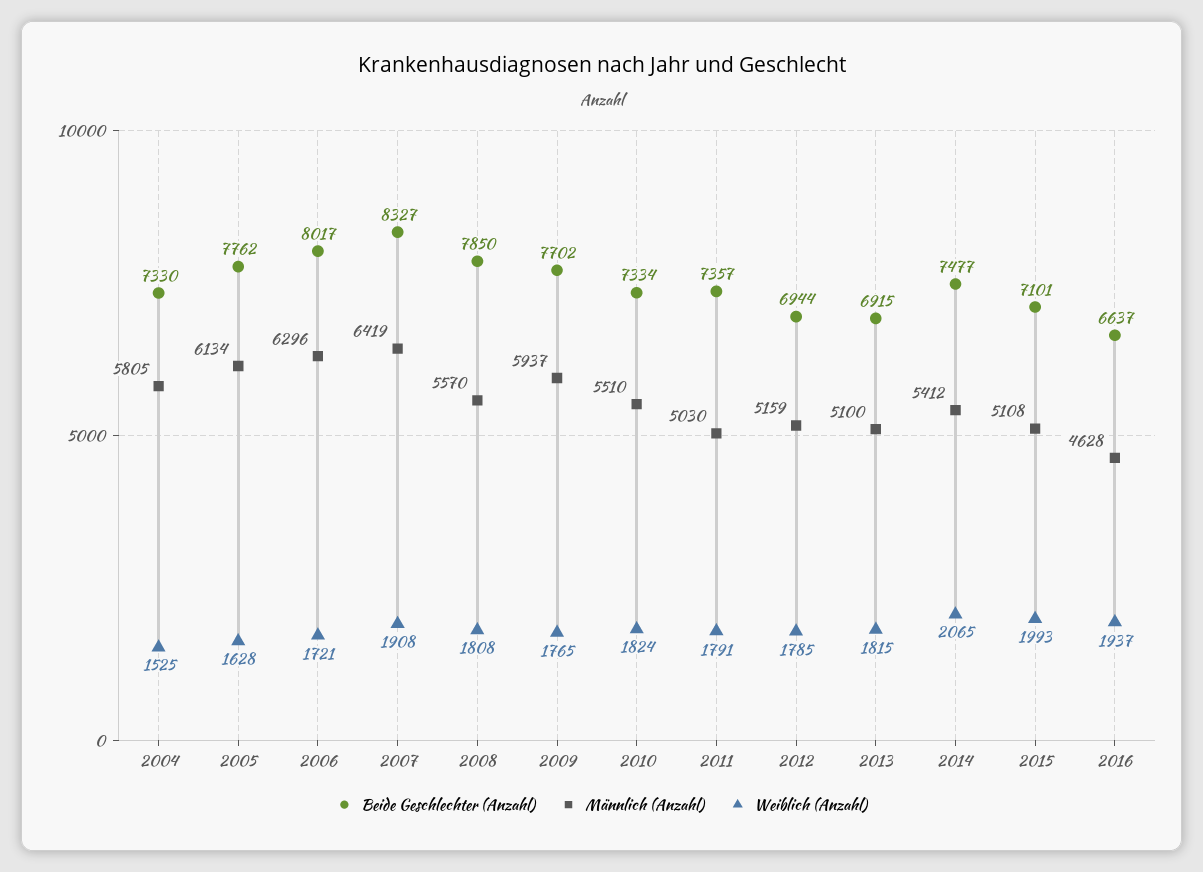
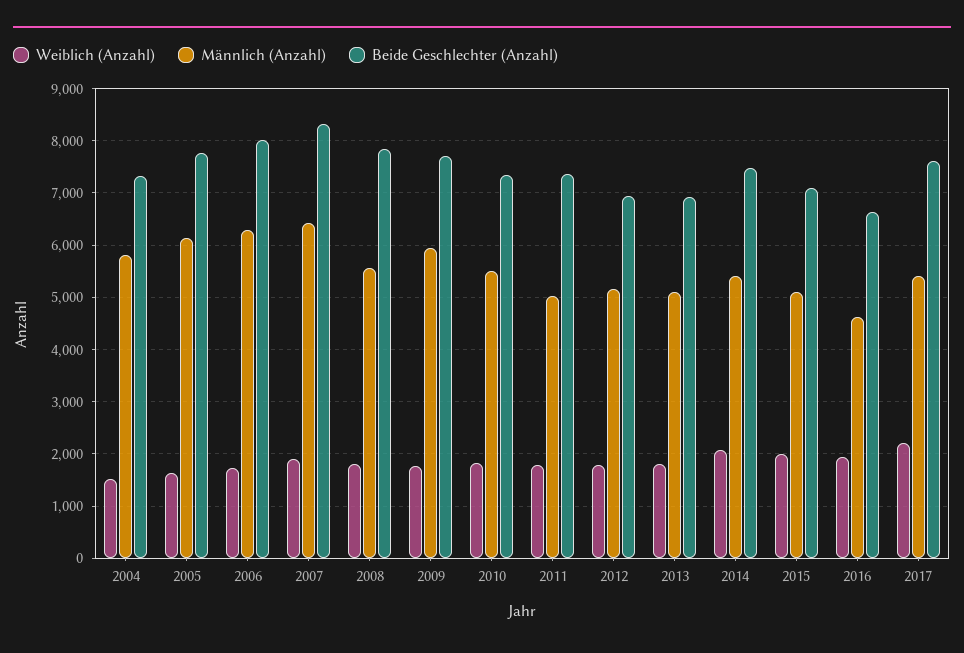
Weiblich (Anzahl), 2017: none -> 2200
Männlich (Anzahl), 2017: none -> 5400
Beide Geschlechter (Anzahl), 2017: none -> 7600

